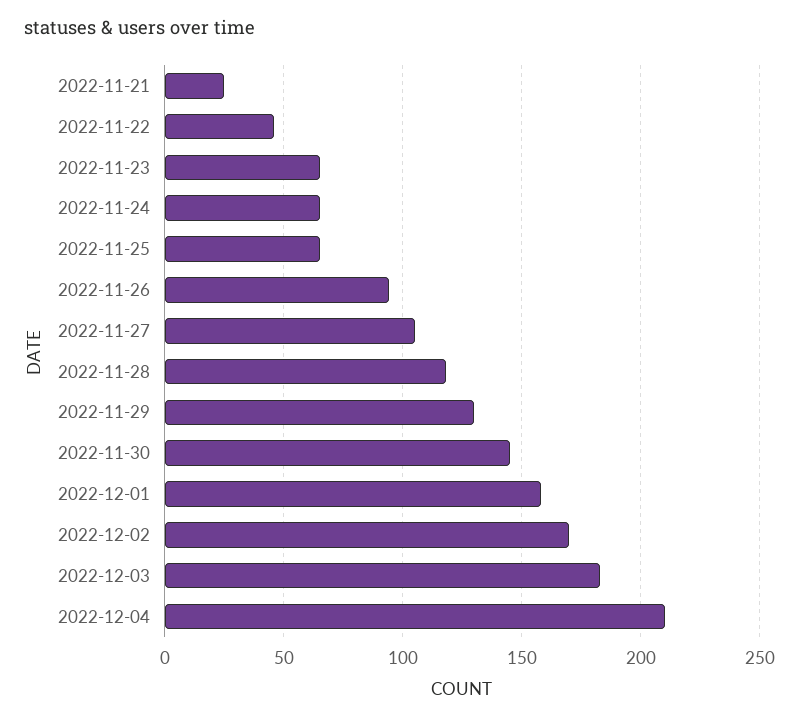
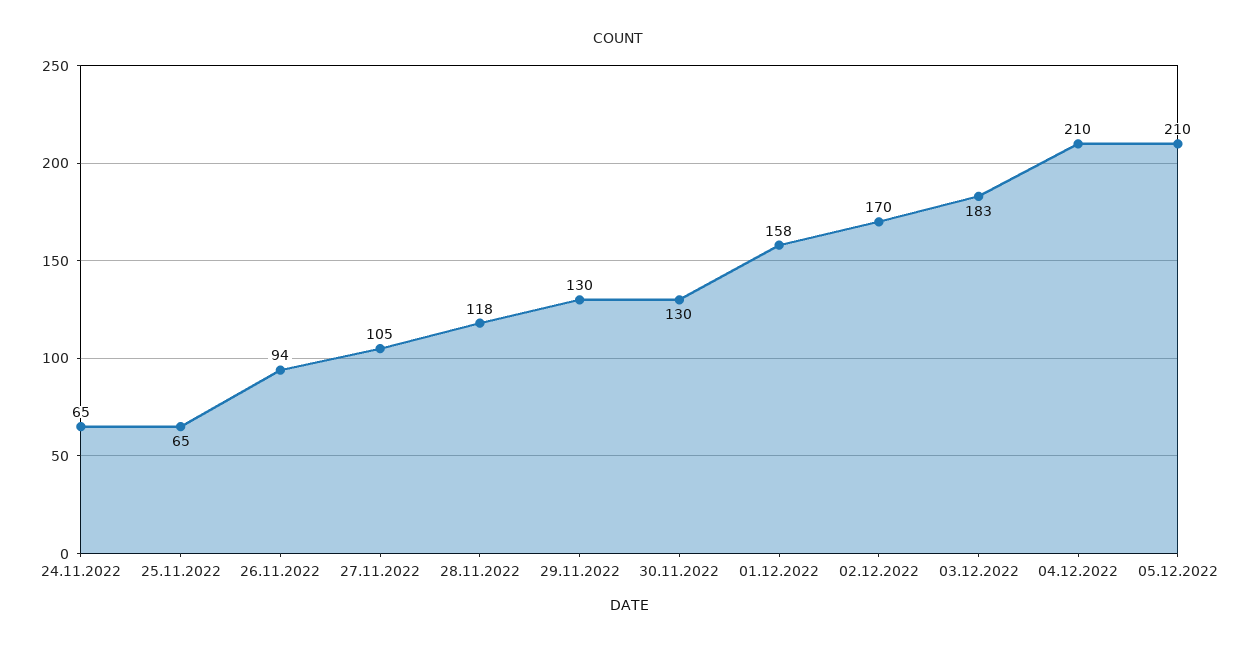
2022-11-21: 25 -> none
2022-11-22: 45 -> none
2022-11-23: 65 -> none
2022-11-30: 145 -> 130
05.12.2022: none -> 210

